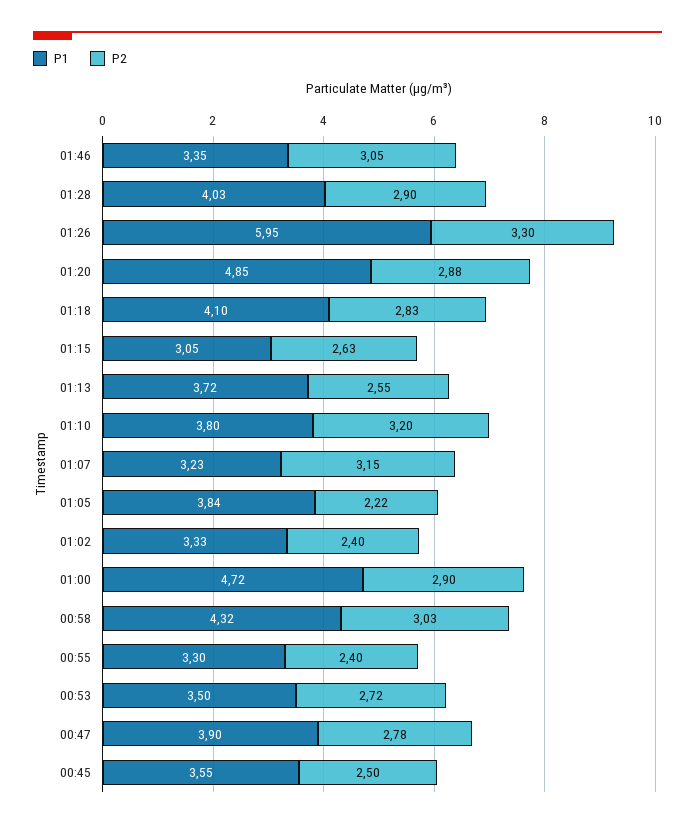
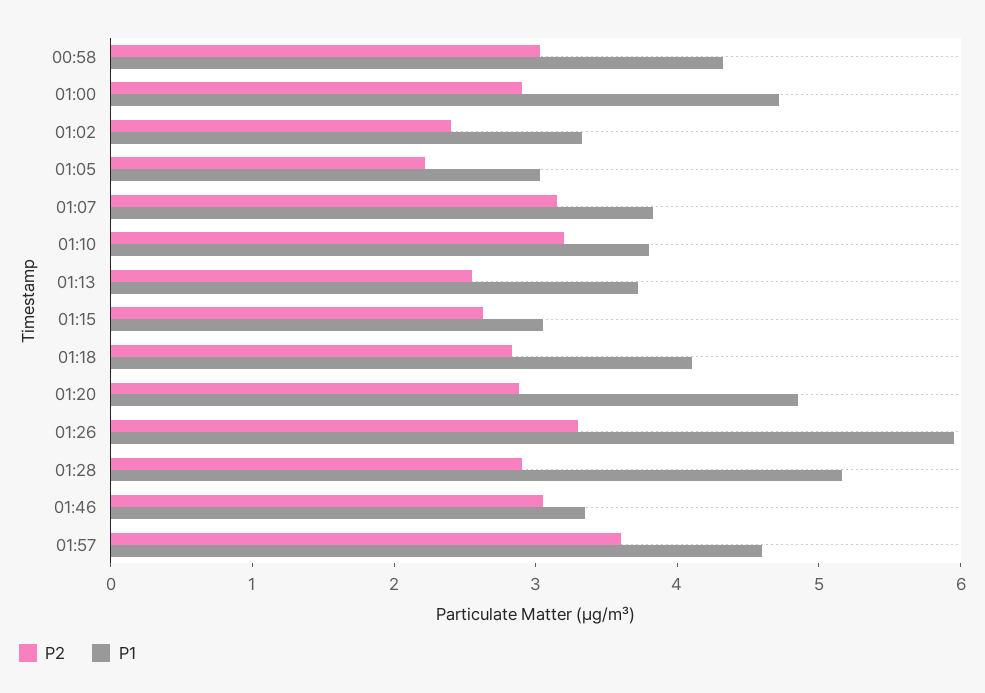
P1, 01:28: 4.03 -> 5.2
P1, 01:07: 3.23 -> 3.8
P1, 01:05: 3.84 -> 3
P1, 00:55: 3.3 -> none
P2, 00:55: 2.4 -> none
P1, 00:53: 3.5 -> none
P2, 00:53: 2.72 -> none
P1, 00:47: 3.9 -> none
P2, 00:47: 2.78 -> none
P1, 00:45: 3.55 -> none
P2, 00:45: 2.5 -> none
P2, 01:57: none -> 3.6
P1, 01:57: none -> 4.6

